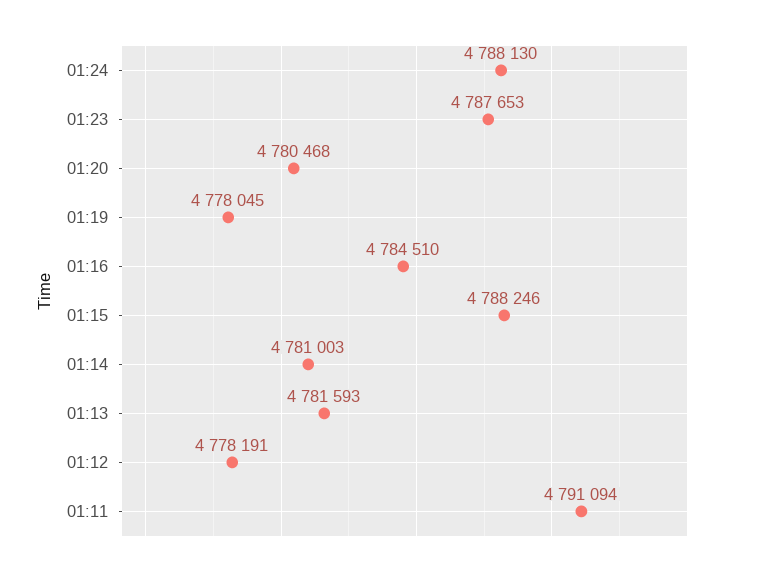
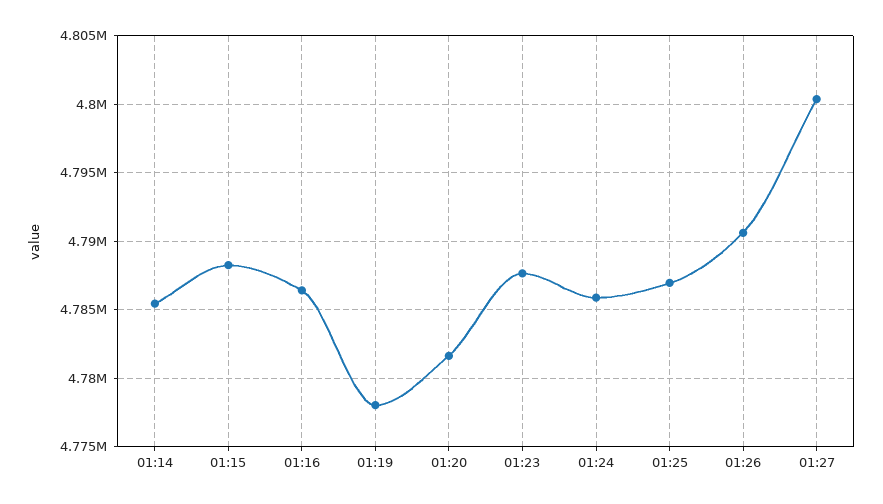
01:24: 4788130 -> 4786000
01:20: 4780468 -> 4781500
01:16: 4784510 -> 4786500
01:14: 4781003 -> 4785500
01:13: 4781593 -> none
01:12: 4778191 -> none
01:11: 4791094 -> none
01:25: none -> 4787000
01:26: none -> 4790500
01:27: none -> 4800500

